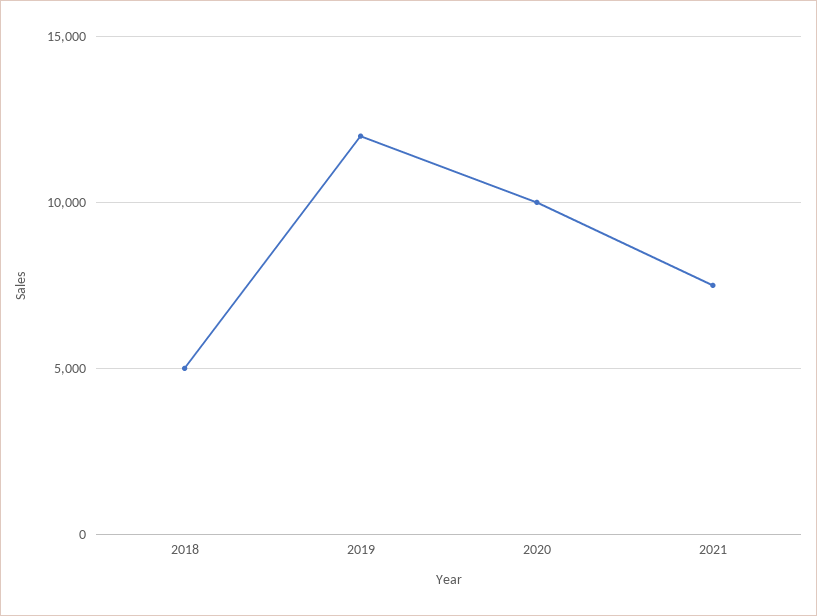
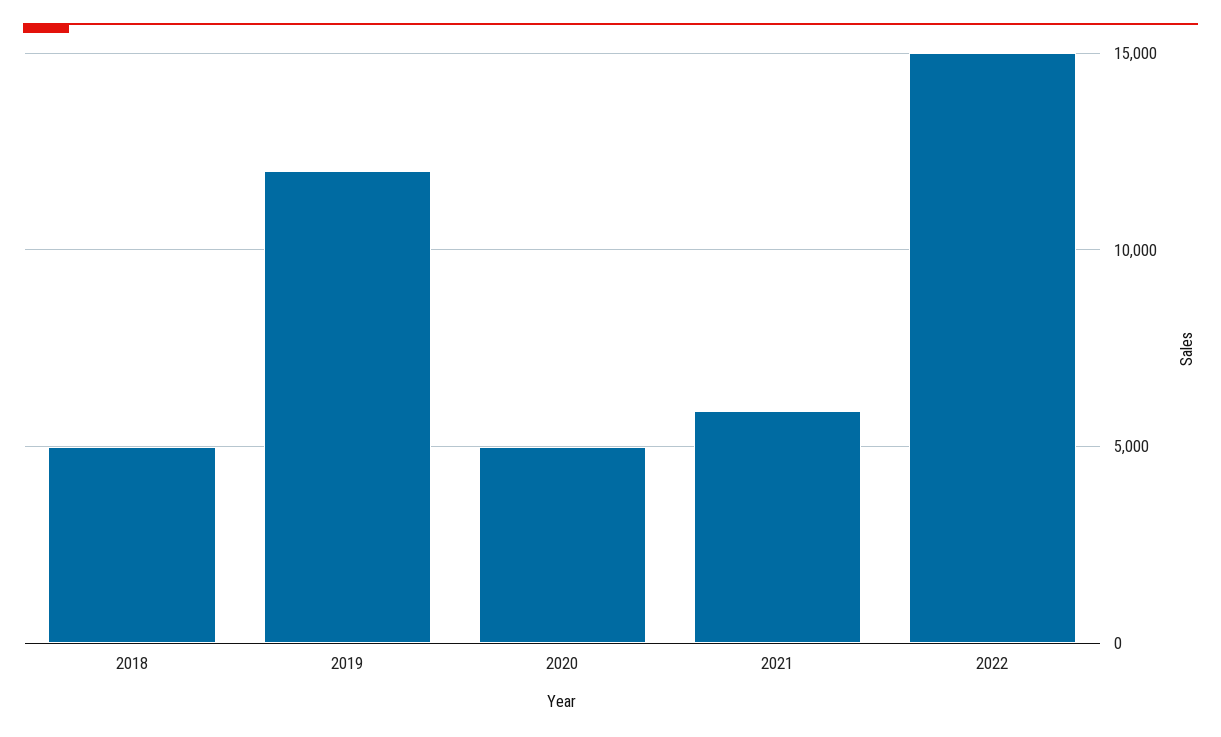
2020: 10000 -> 5000
2021: 7500 -> 6000
2022: none -> 15000

